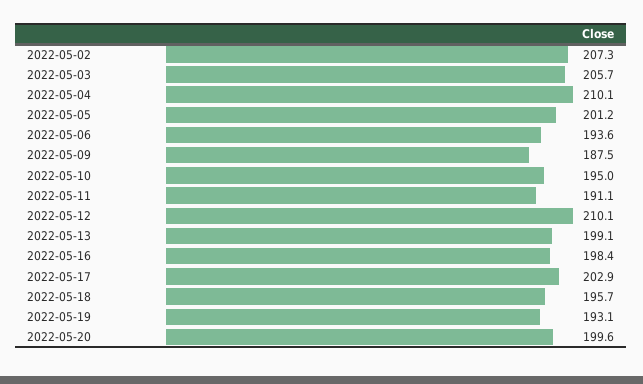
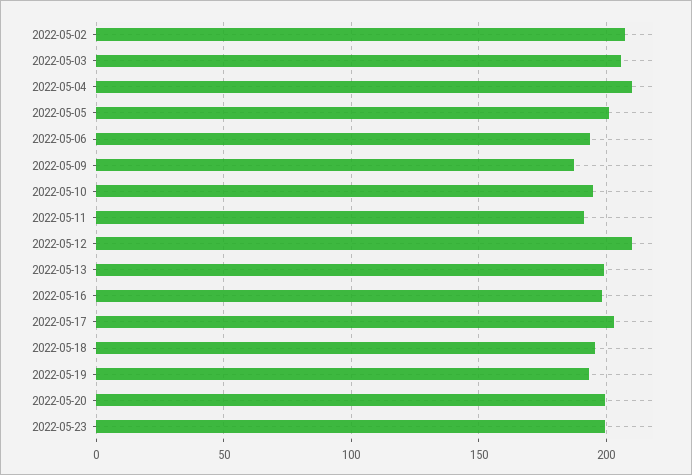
2022-05-23: none -> 200

